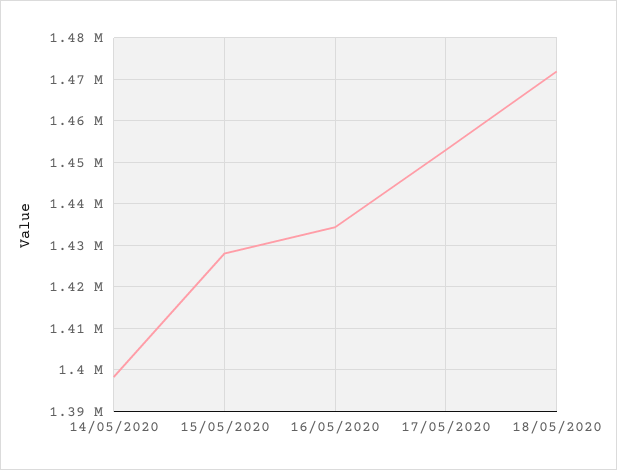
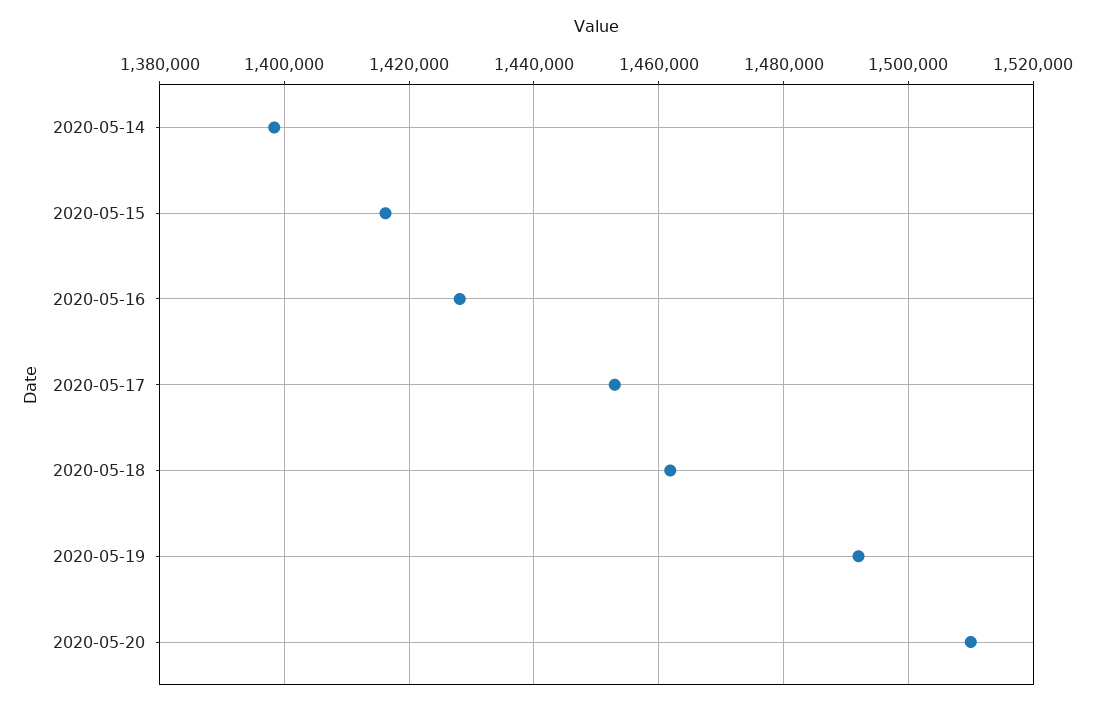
15/05/2020: 1428000 -> 1416000
16/05/2020: 1434000 -> 1428000
18/05/2020: 1472000 -> 1462000
2020-05-19: none -> 1492000
2020-05-20: none -> 1510000

